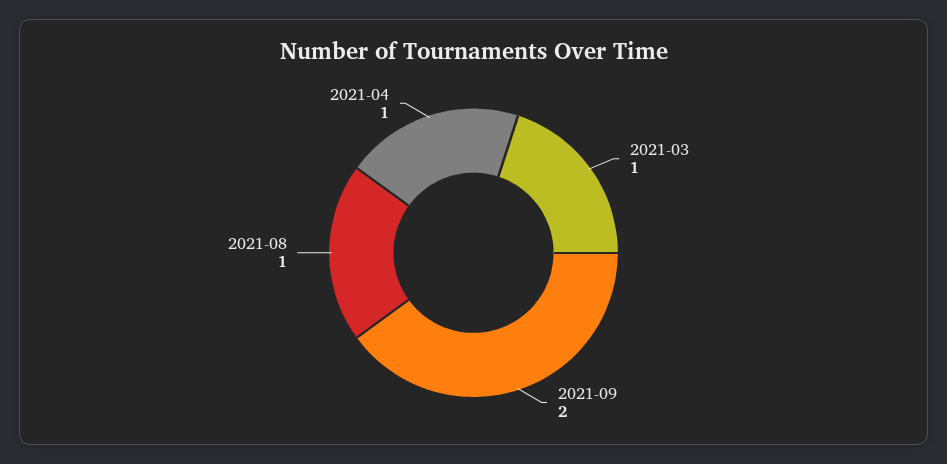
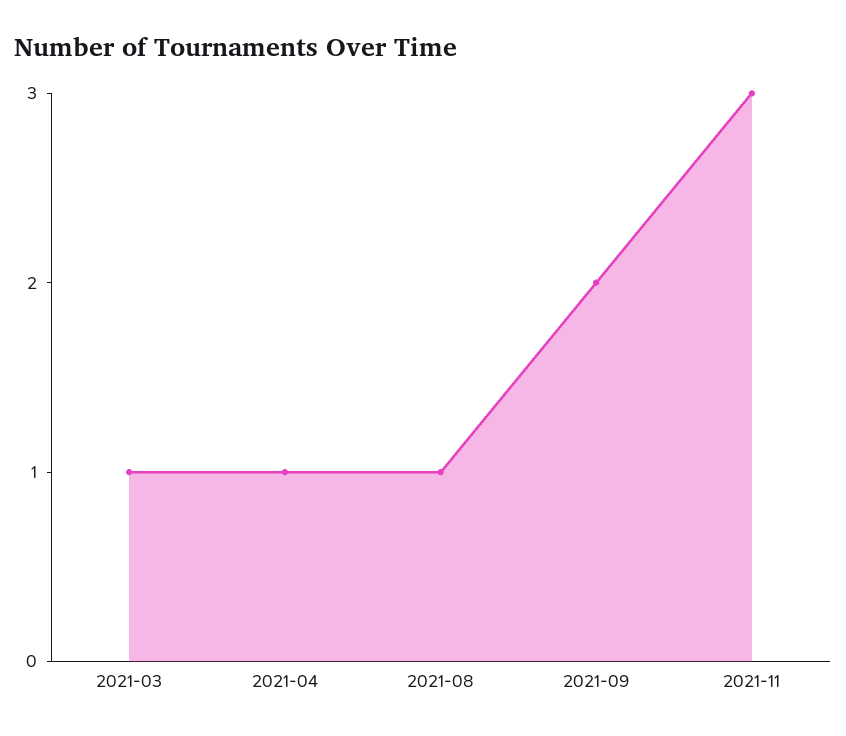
2021-11: none -> 3

